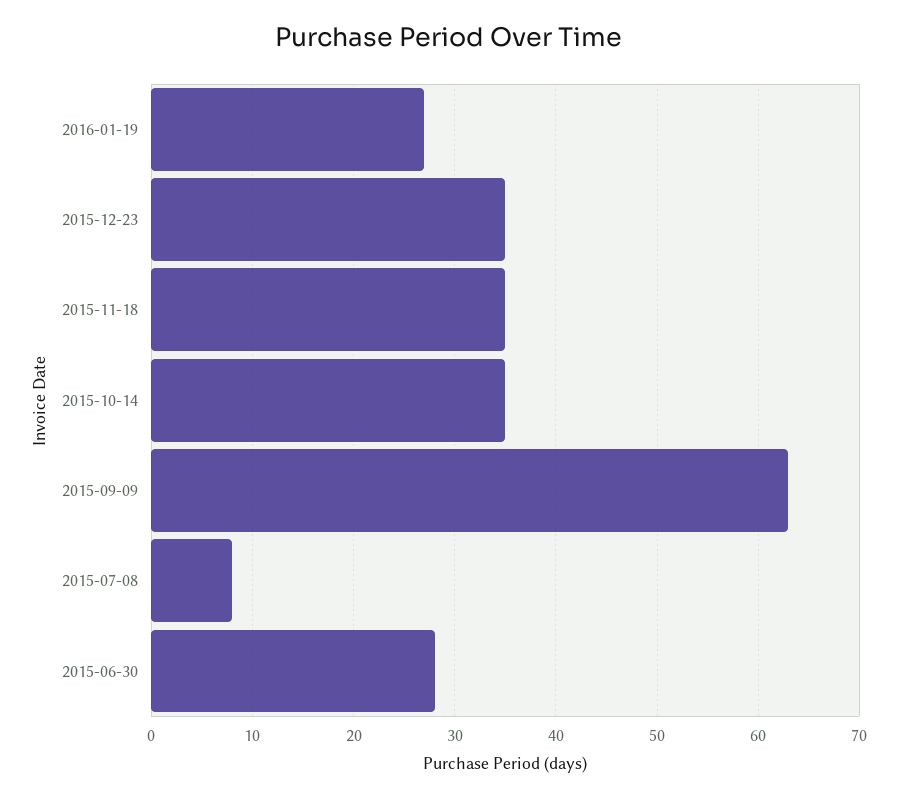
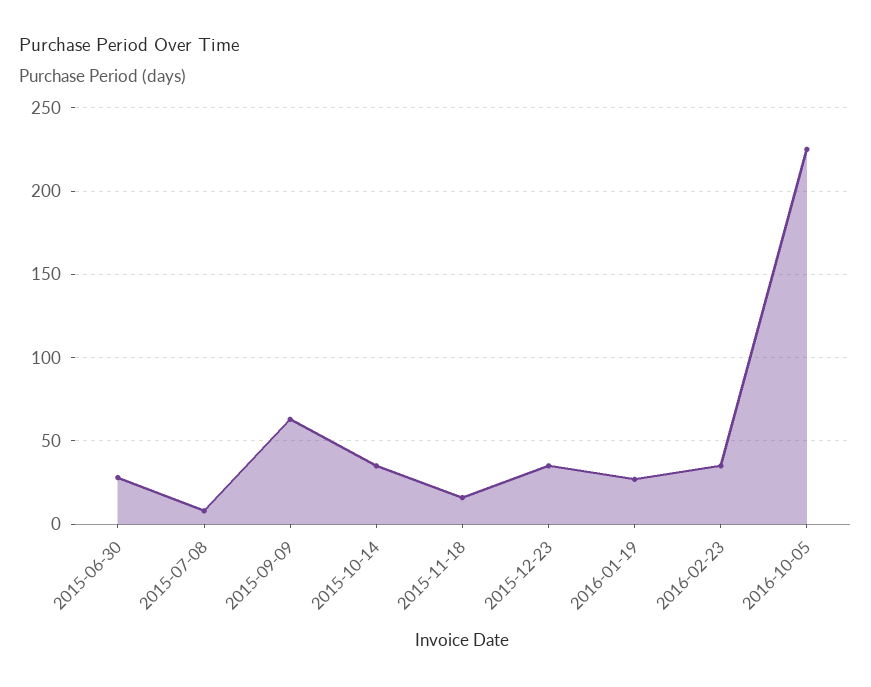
2015-11-18: 35 -> 15
2016-02-23: none -> 35
2016-10-05: none -> 225

